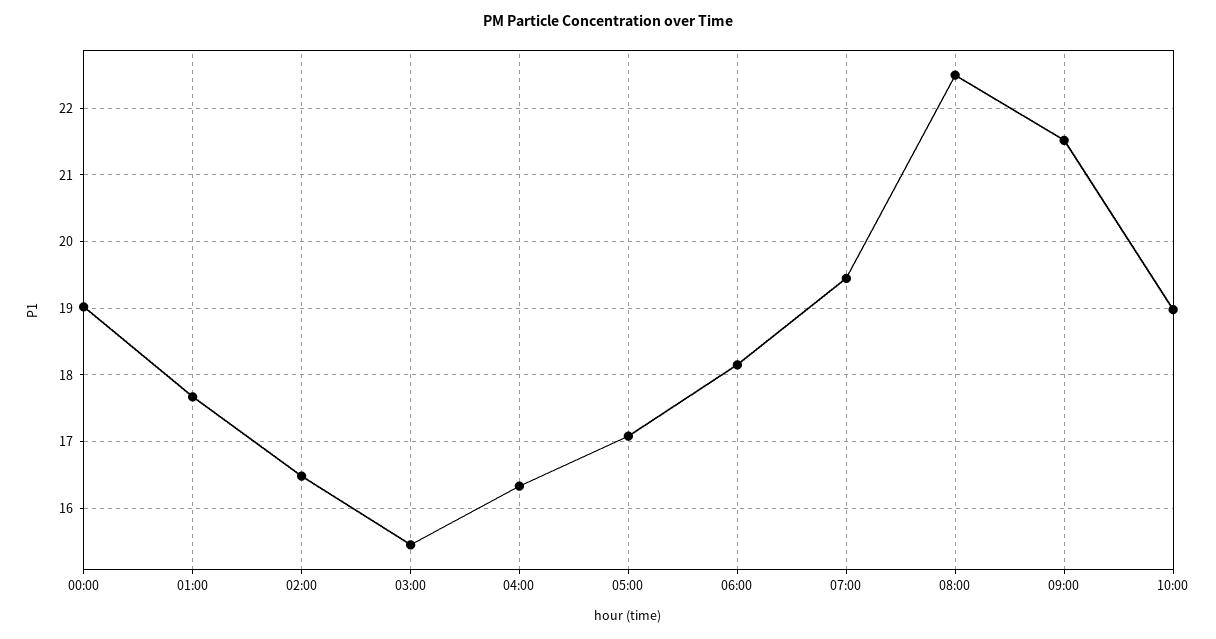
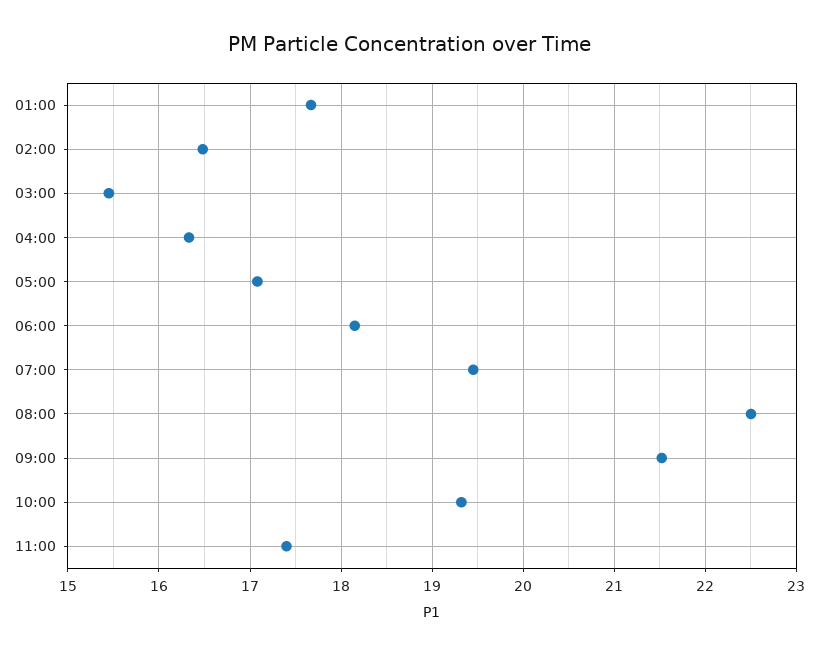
00:00: 19 -> none
10:00: 19 -> 19.3
11:00: none -> 17.4

